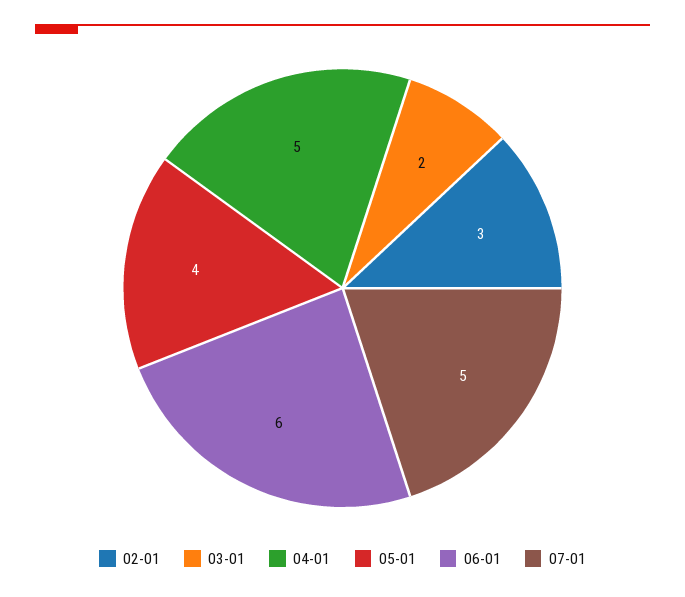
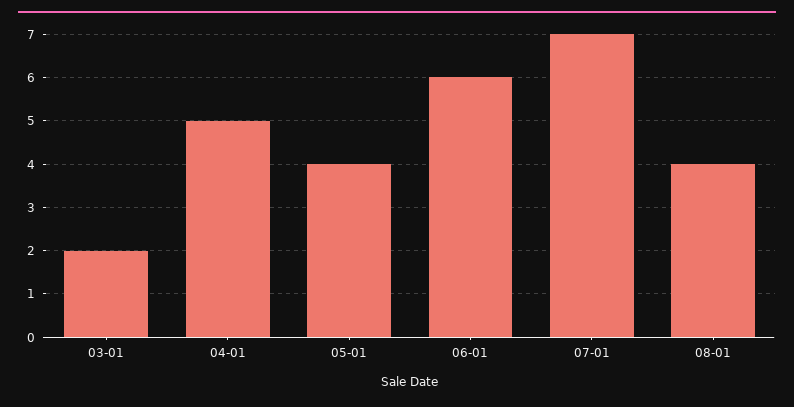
02-01: 3 -> none
07-01: 5 -> 7
08-01: none -> 4

